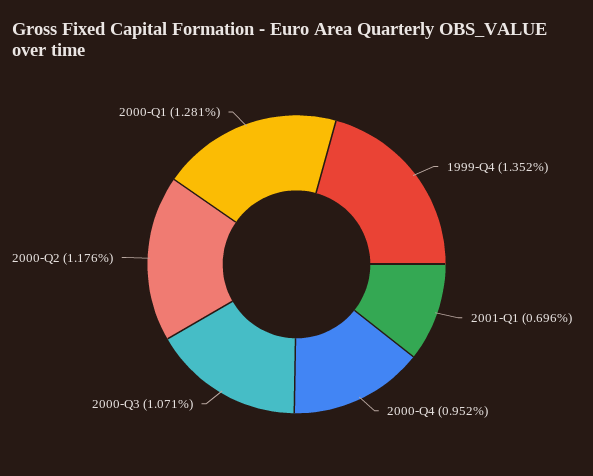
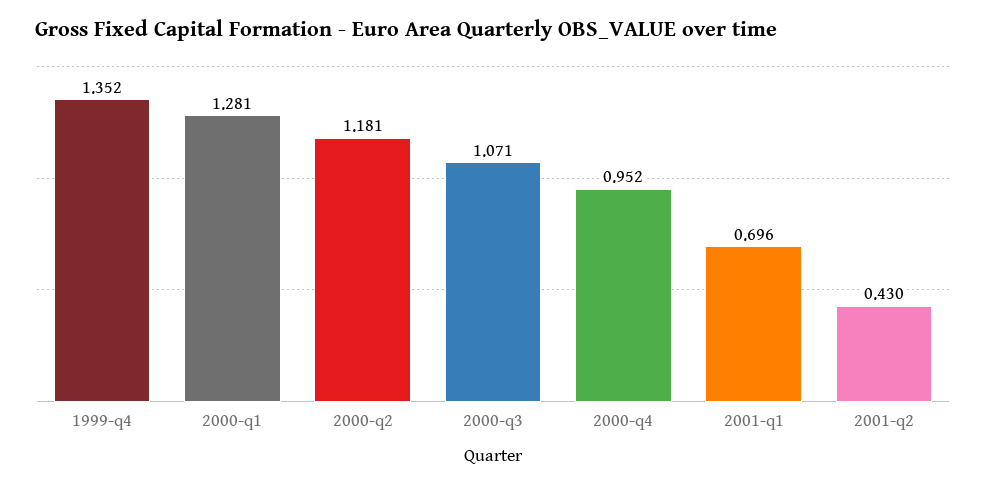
2000-Q2: 1.176 -> 1.181
2001-q2: none -> 0.43

